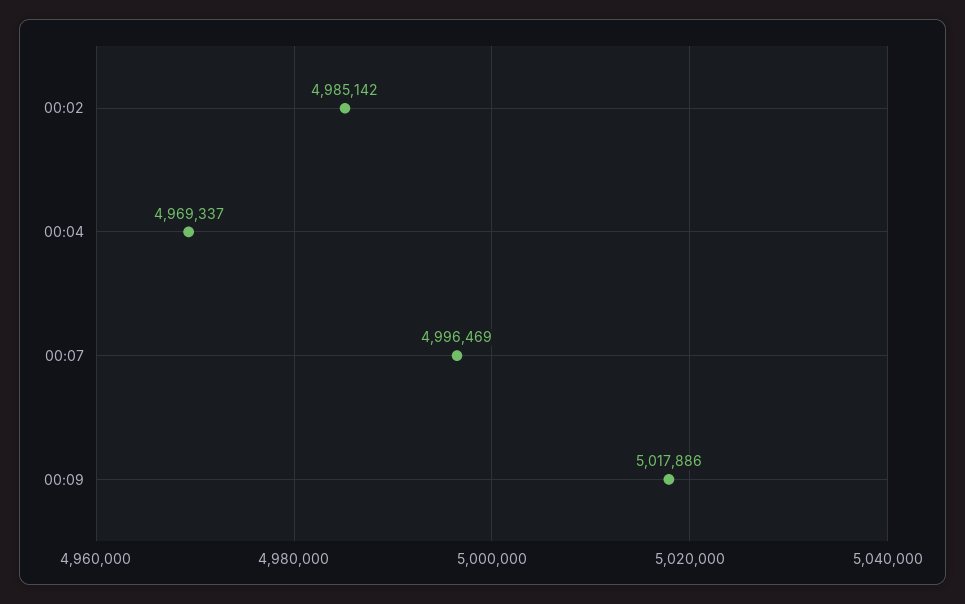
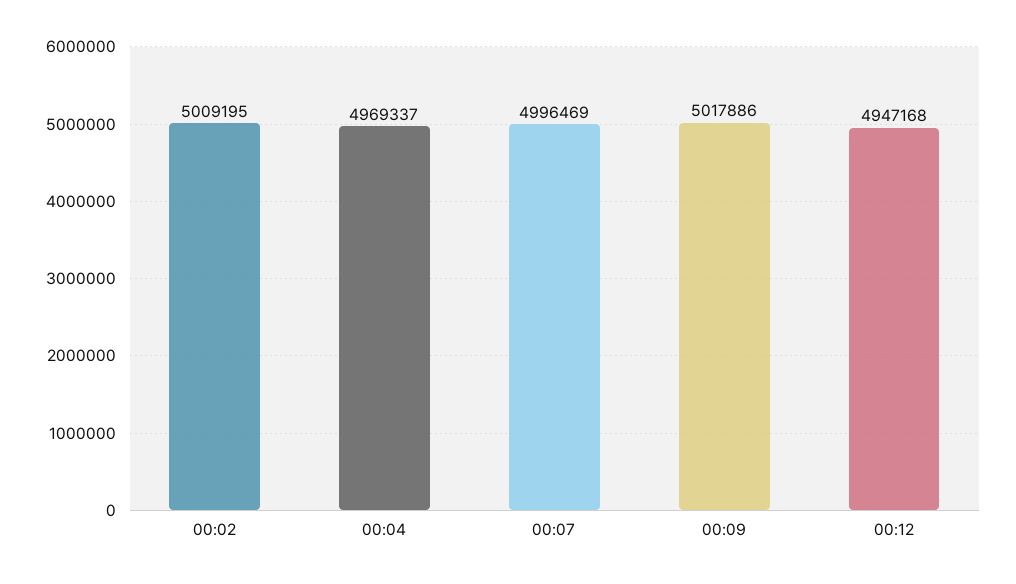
00:02: 4985142 -> 5009195
00:12: none -> 4947168

